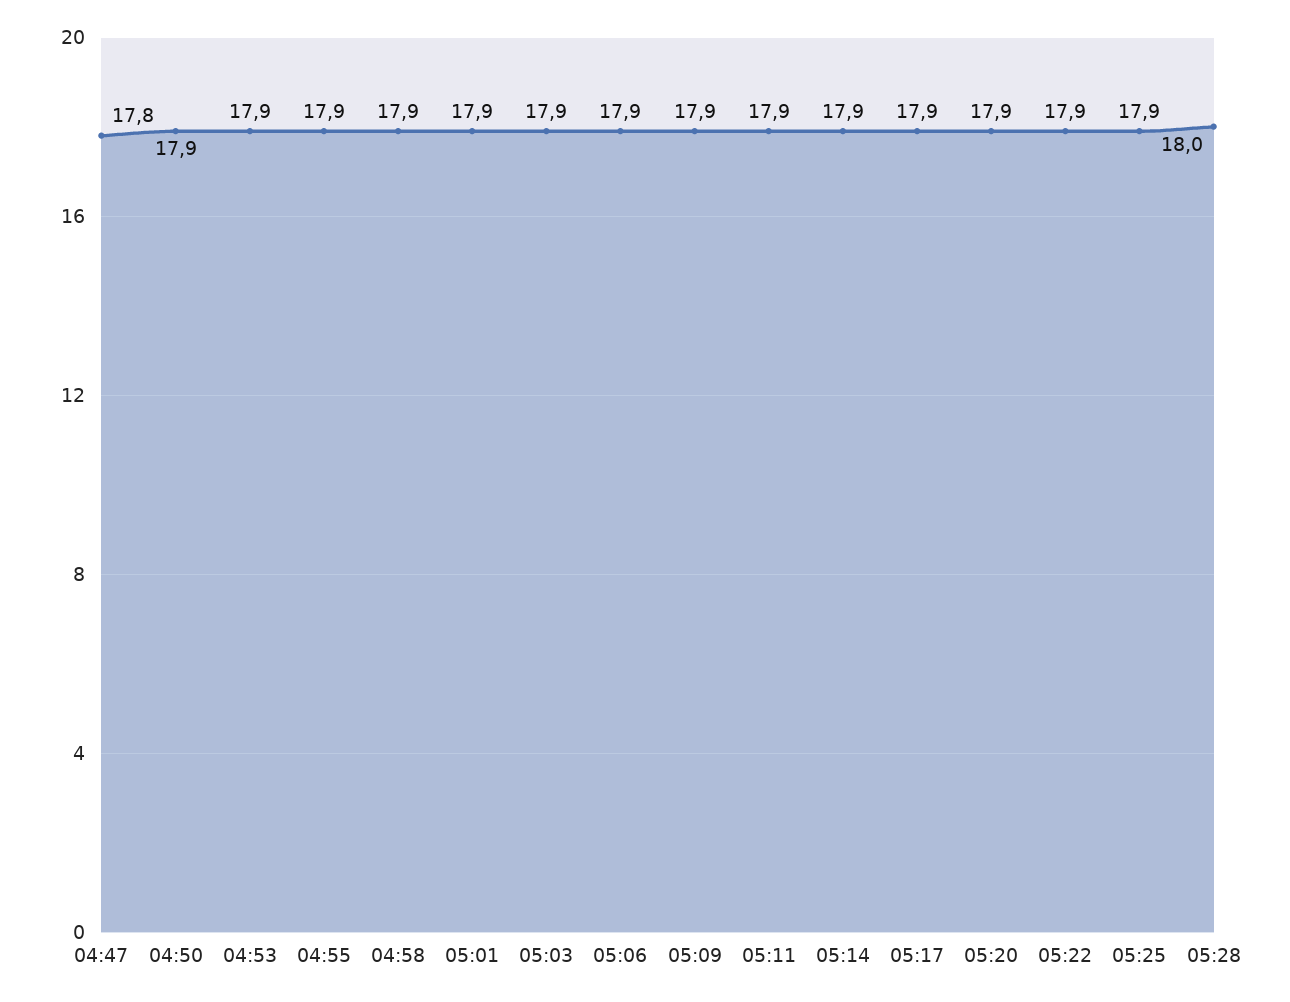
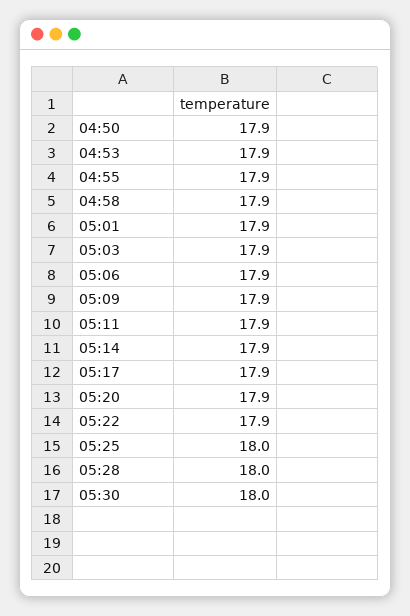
04:47: 17.8 -> none
05:25: 17.9 -> 18
05:30: none -> 18

